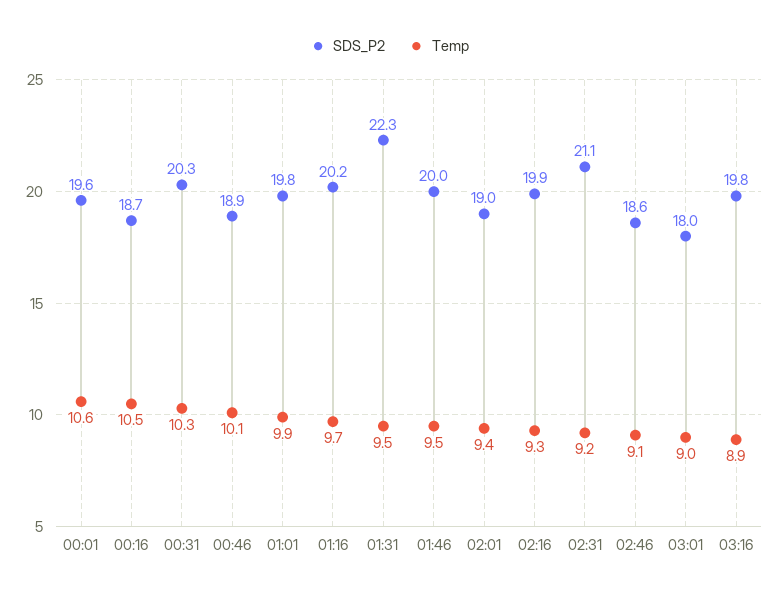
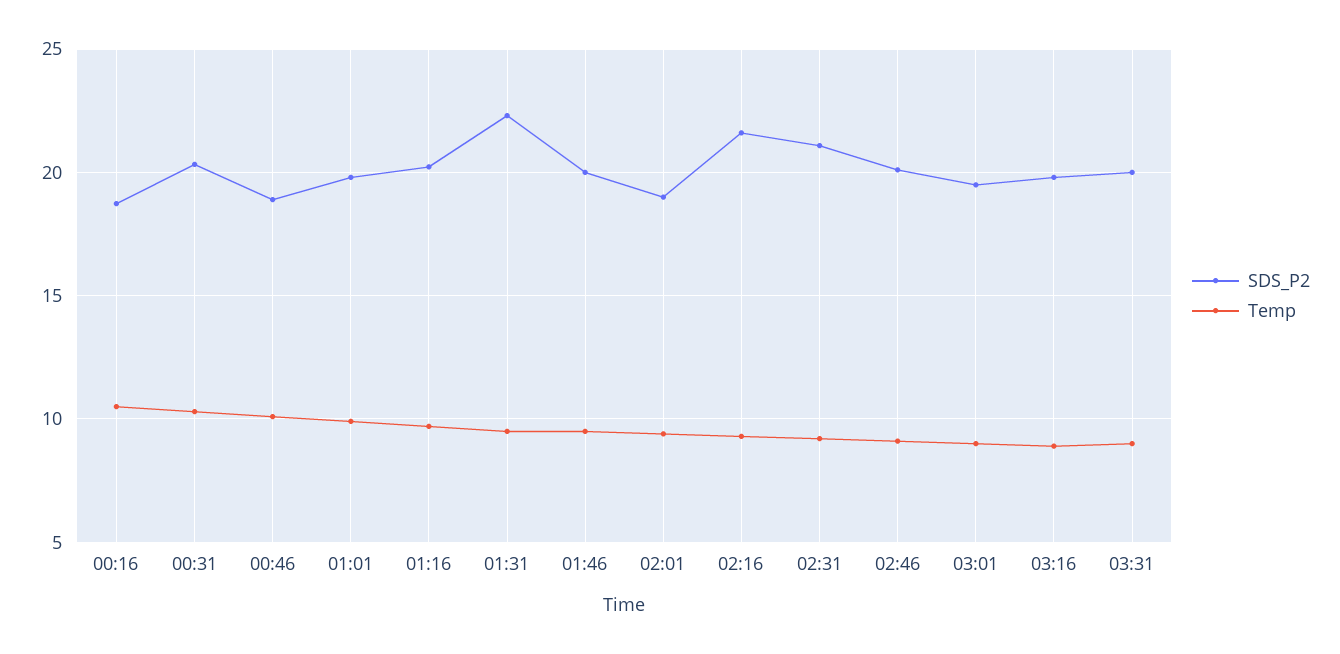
SDS_P2, 00:01: 19.6 -> none
Temp, 00:01: 10.6 -> none
SDS_P2, 02:16: 19.9 -> 21.5
SDS_P2, 02:46: 18.6 -> 20
SDS_P2, 03:01: 18 -> 19.5
SDS_P2, 03:31: none -> 20
Temp, 03:31: none -> 9

